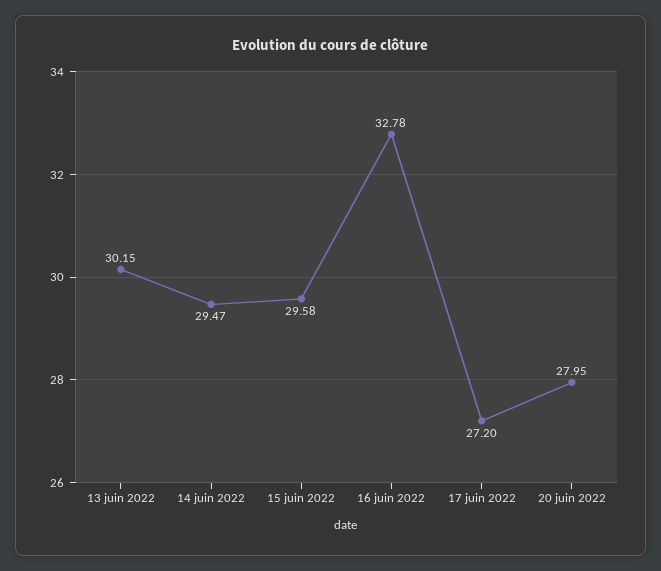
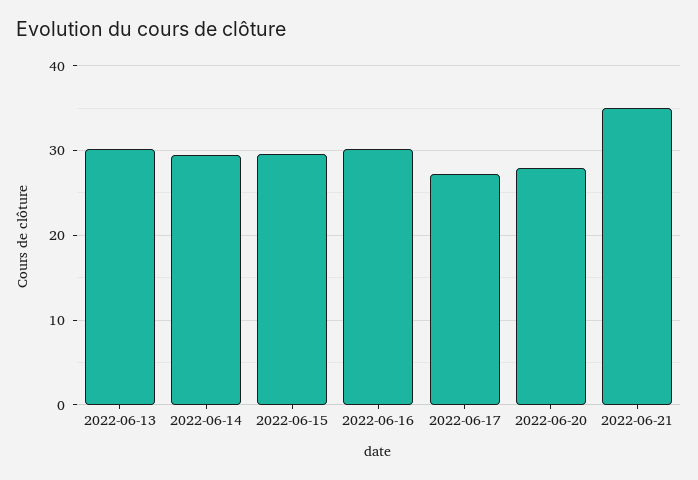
16 juin 2022: 32.78 -> 30
2022-06-21: none -> 35

